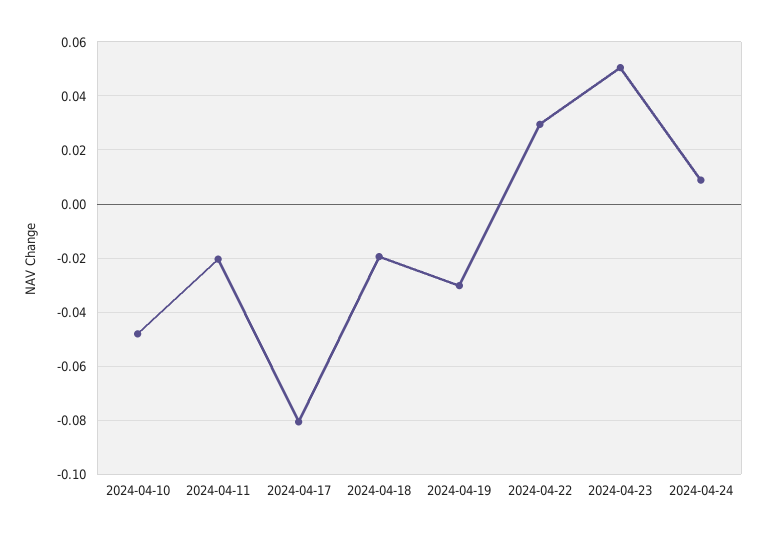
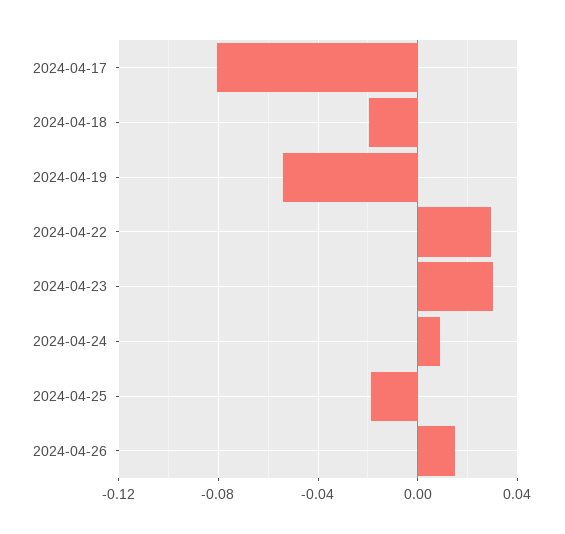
2024-04-10: -0.0475 -> none
2024-04-11: -0.02 -> none
2024-04-19: -0.03 -> -0.055
2024-04-23: 0.05 -> 0.03
2024-04-25: none -> -0.02
2024-04-26: none -> 0.015

